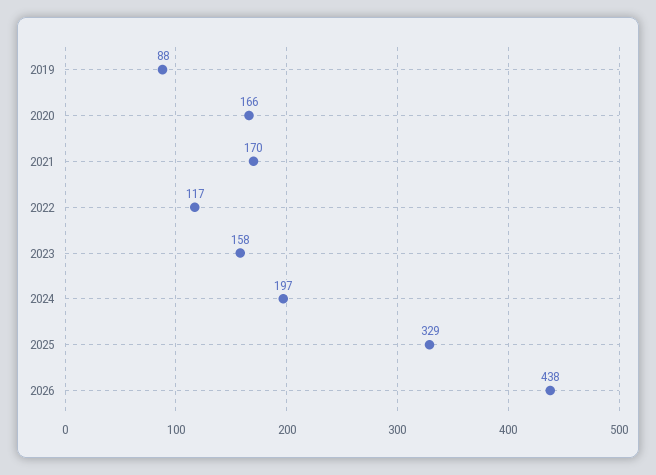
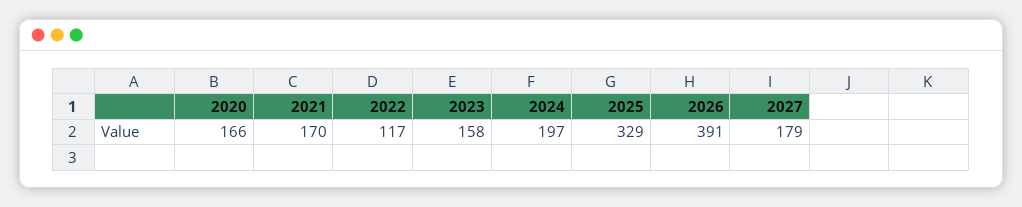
2019: 88 -> none
2026: 438 -> 391
2027: none -> 179

